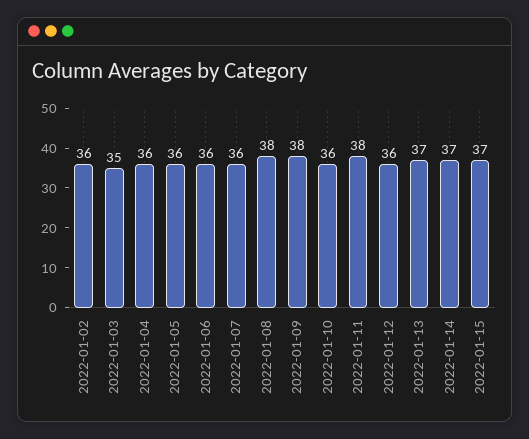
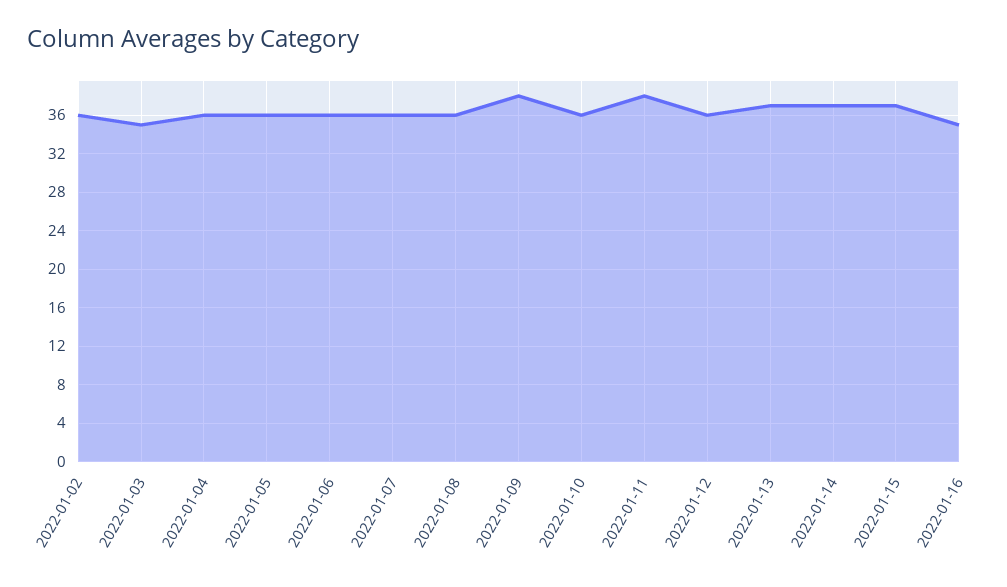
2022-01-08: 38 -> 36
2022-01-16: none -> 35

